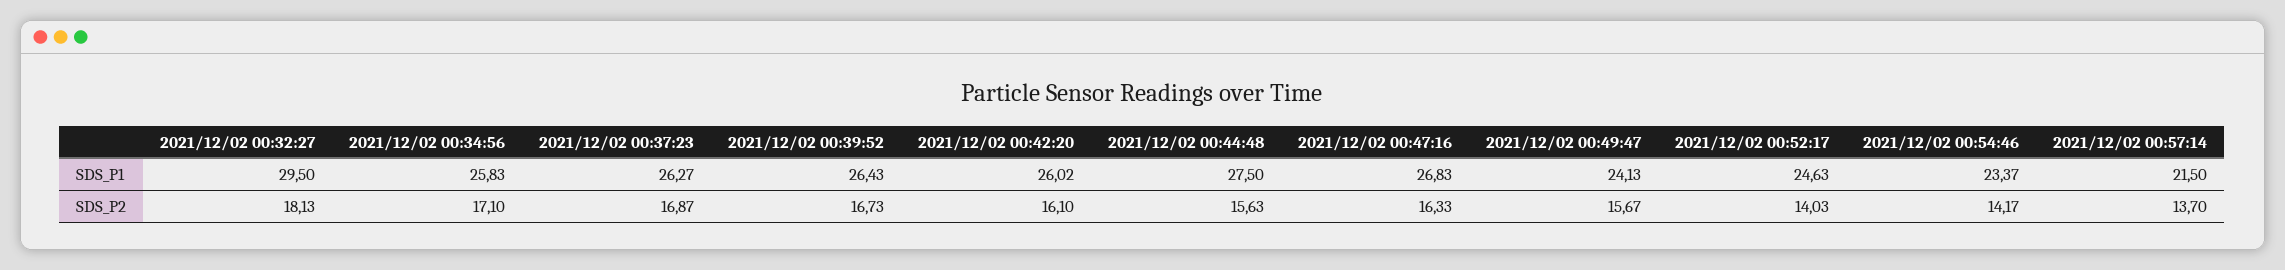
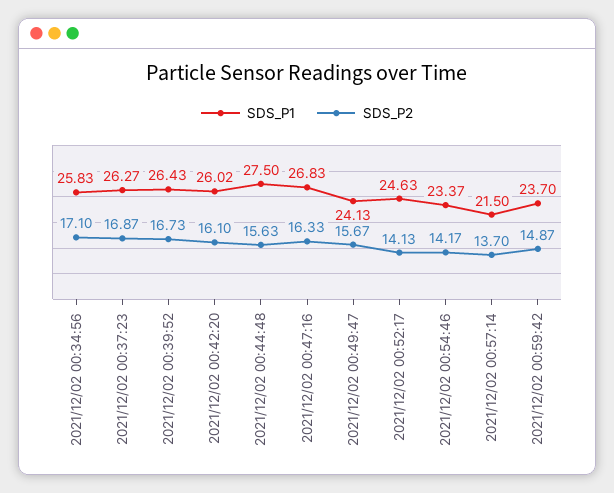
SDS_P1, 2021/12/02 00:32:27: 29.5 -> none
SDS_P2, 2021/12/02 00:32:27: 18.13 -> none
SDS_P2, 2021/12/02 00:52:17: 14.03 -> 14.13
SDS_P1, 2021/12/02 00:59:42: none -> 23.7
SDS_P2, 2021/12/02 00:59:42: none -> 14.87

